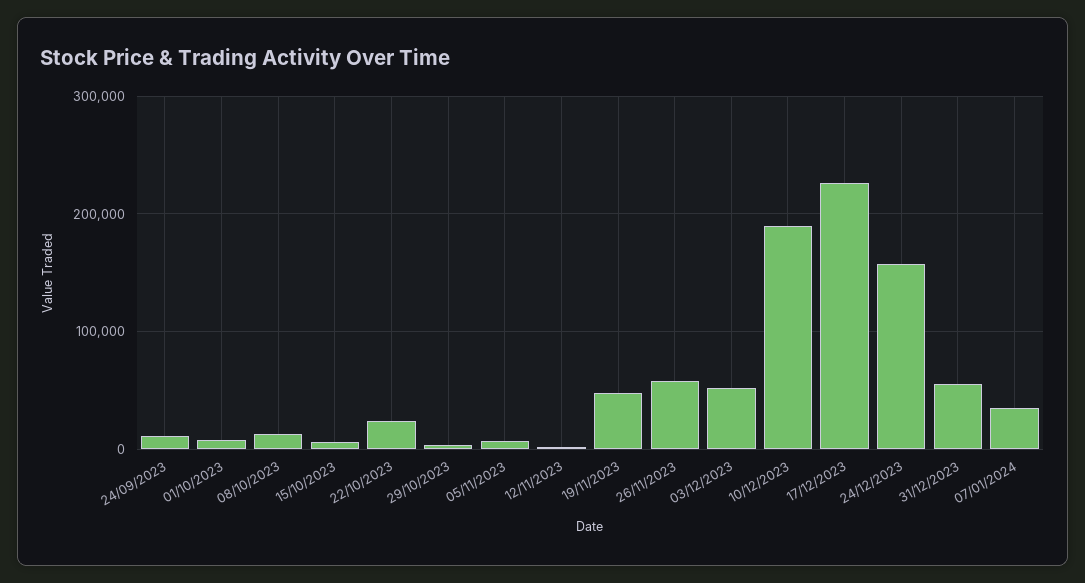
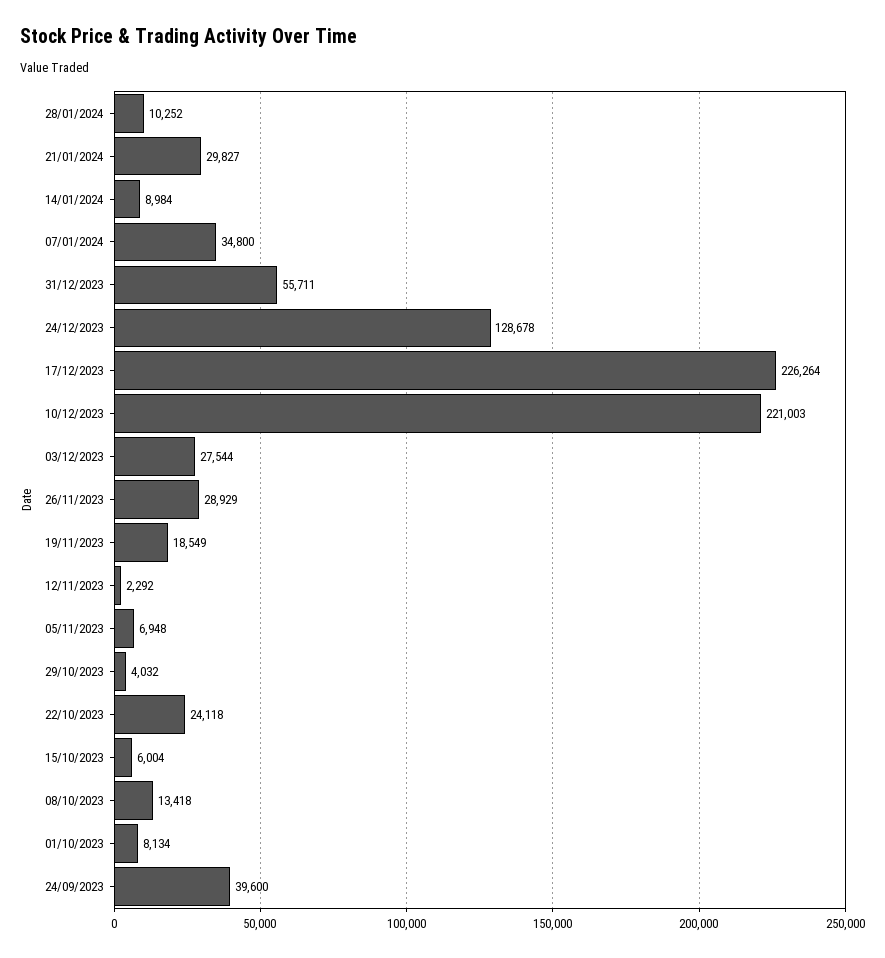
24/09/2023: 10000 -> 39600
19/11/2023: 50000 -> 18549
26/11/2023: 60000 -> 28929
03/12/2023: 50000 -> 27544
10/12/2023: 190000 -> 221003
24/12/2023: 160000 -> 128678
28/01/2024: none -> 10252
21/01/2024: none -> 29827
14/01/2024: none -> 8984

